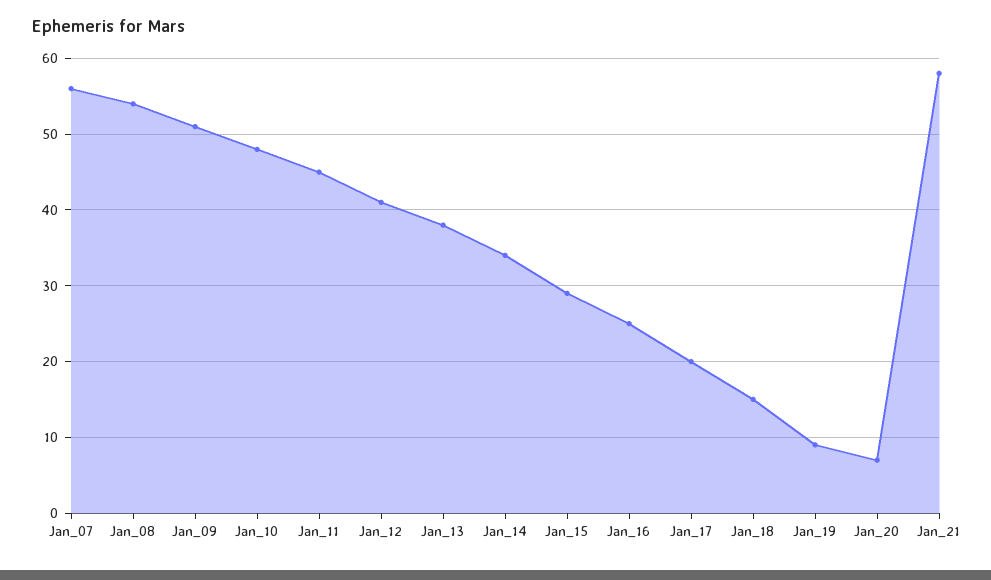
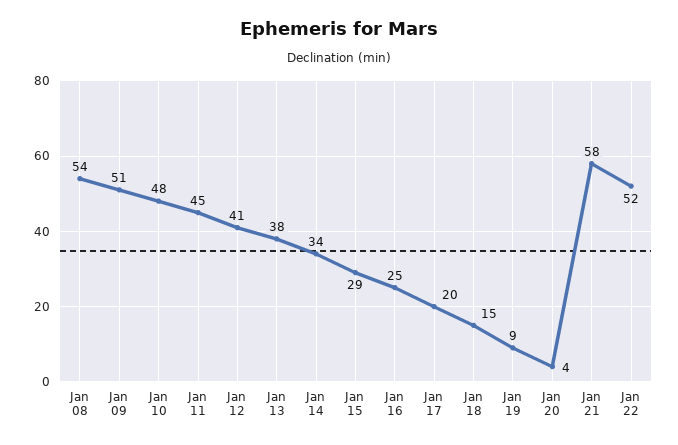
Jan_07: 56 -> none
Jan_20: 7 -> 4
Jan 22: none -> 52

